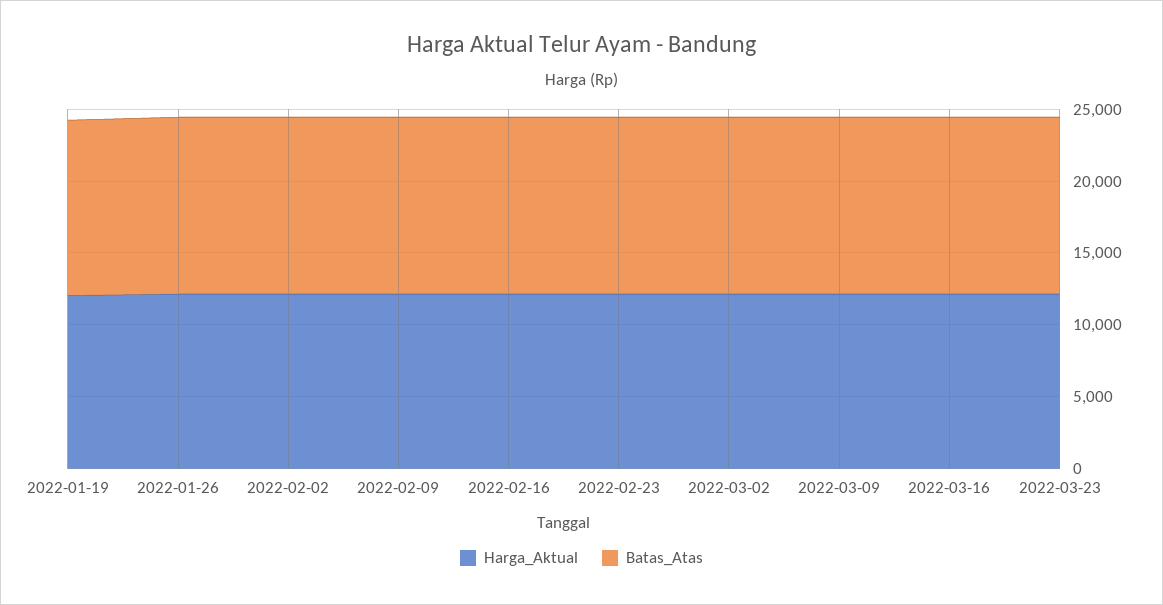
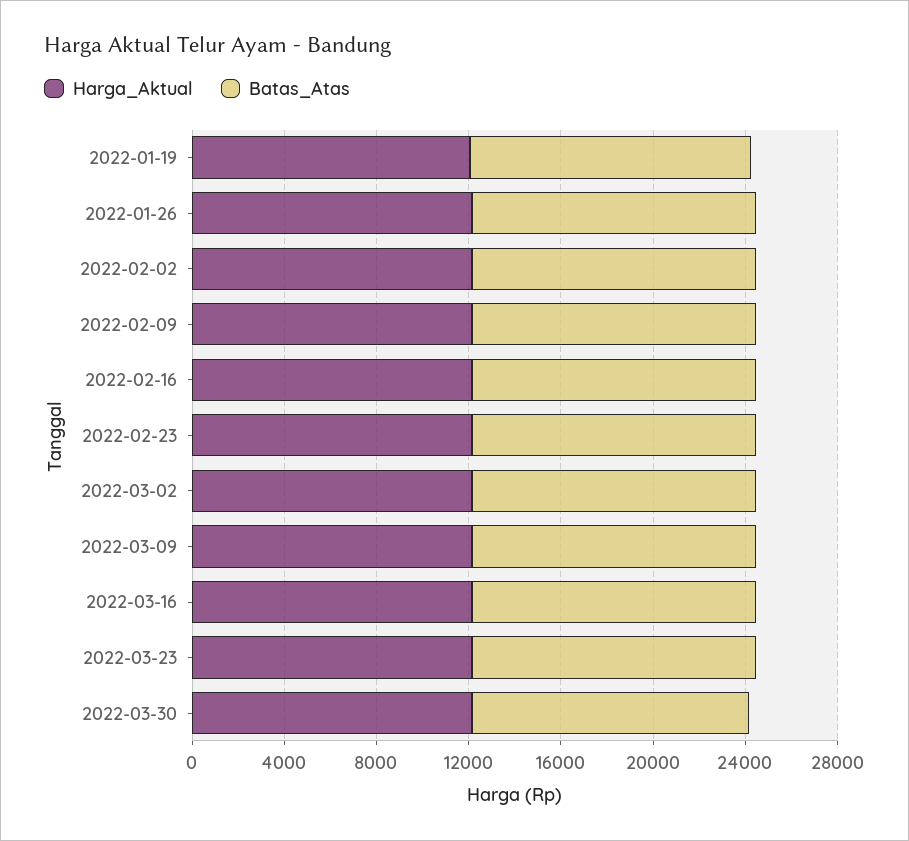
Harga_Aktual, 2022-03-30: none -> 12000
Batas_Atas, 2022-03-30: none -> 12000

